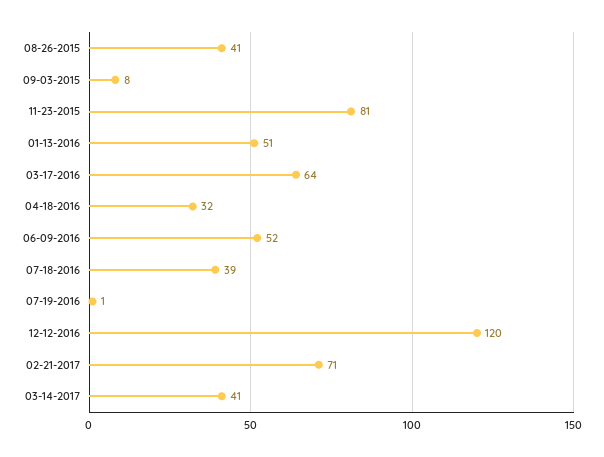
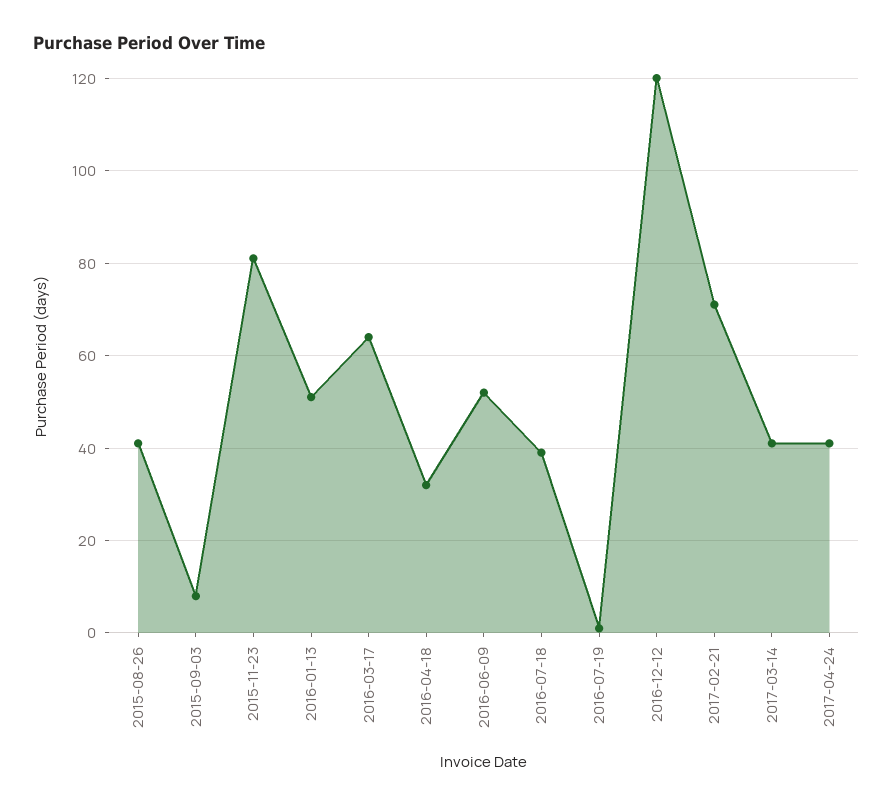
2017-04-24: none -> 40

